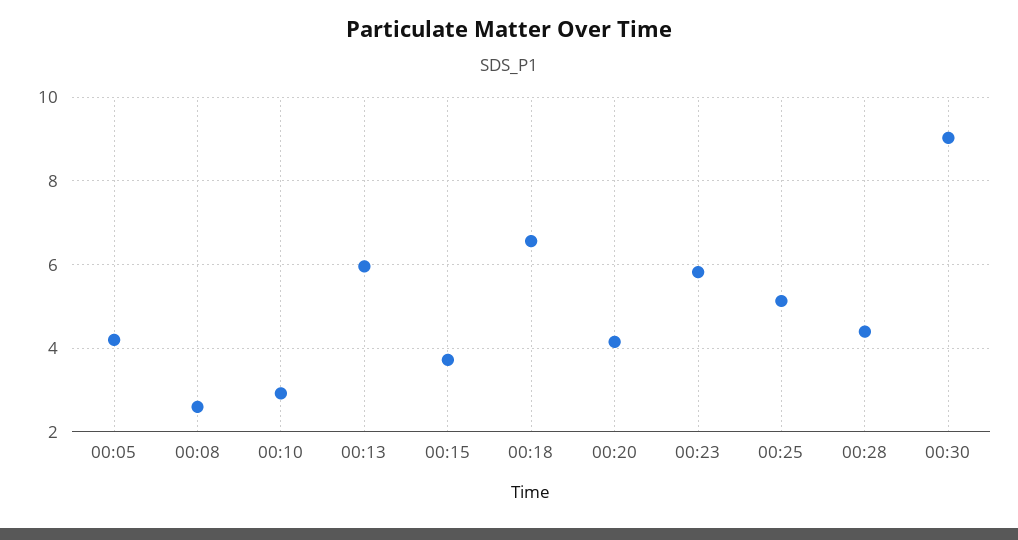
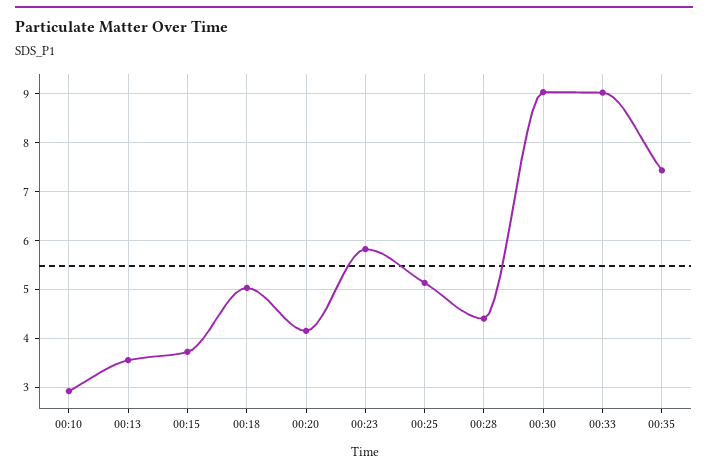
00:05: 4.2 -> none
00:08: 2.6 -> none
00:13: 6 -> 3.6
00:18: 6.6 -> 5
00:33: none -> 9
00:35: none -> 7.4

